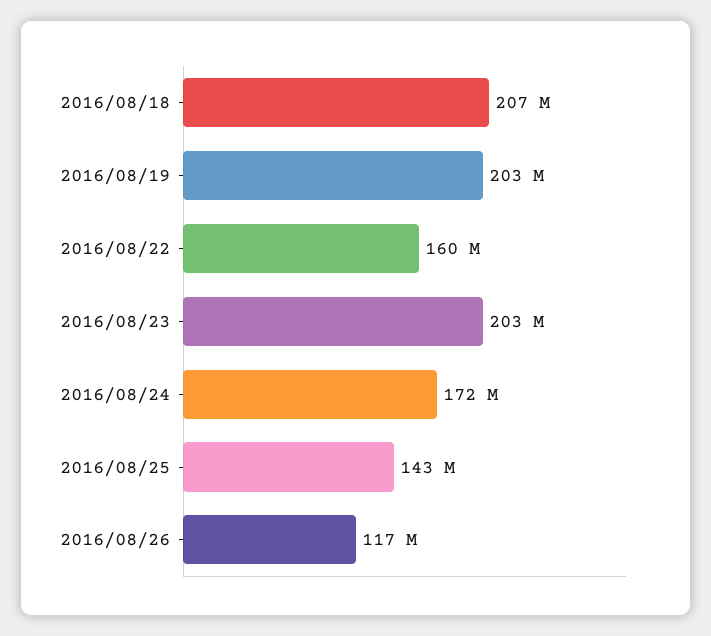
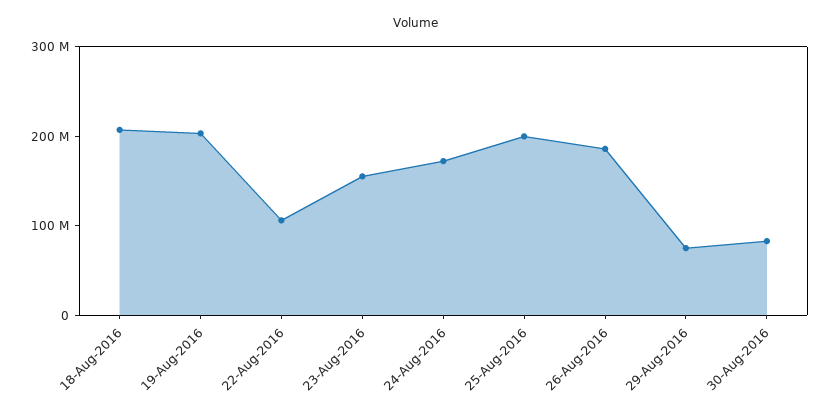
2016/08/22: 160000000 -> 100000000
2016/08/23: 203000000 -> 160000000
2016/08/25: 143000000 -> 200000000
2016/08/26: 117000000 -> 180000000
29-Aug-2016: none -> 80000000
30-Aug-2016: none -> 80000000

